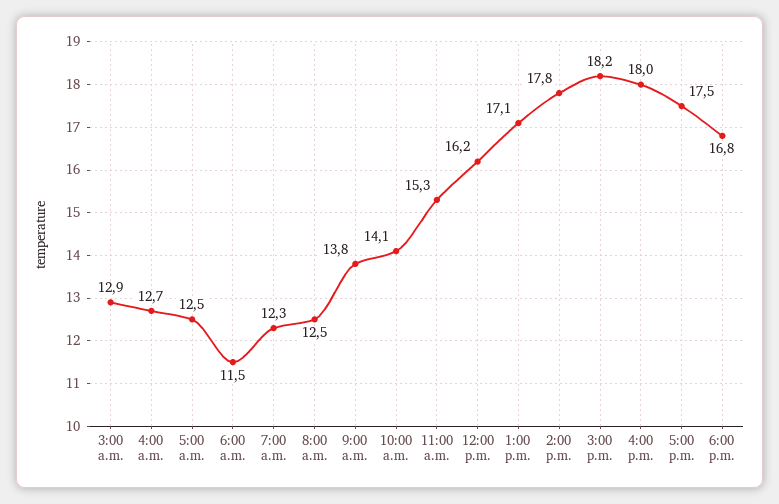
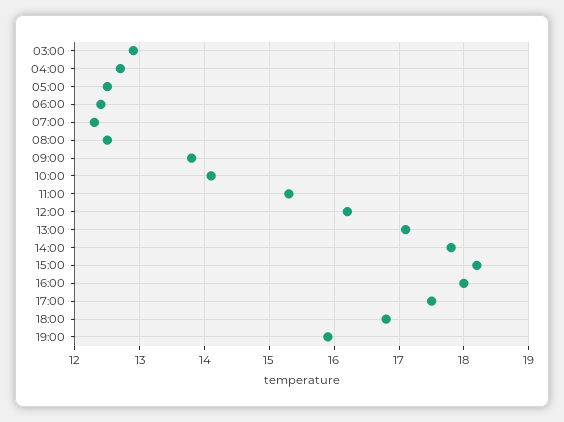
6:00 a.m.: 11.5 -> 12.4
19:00: none -> 15.9

